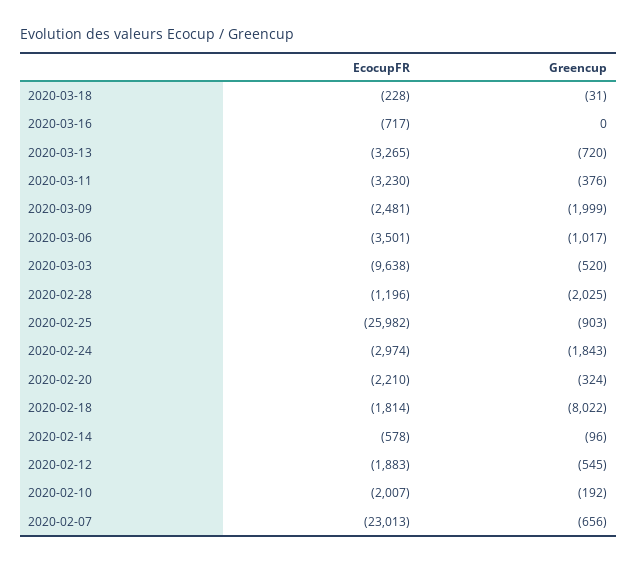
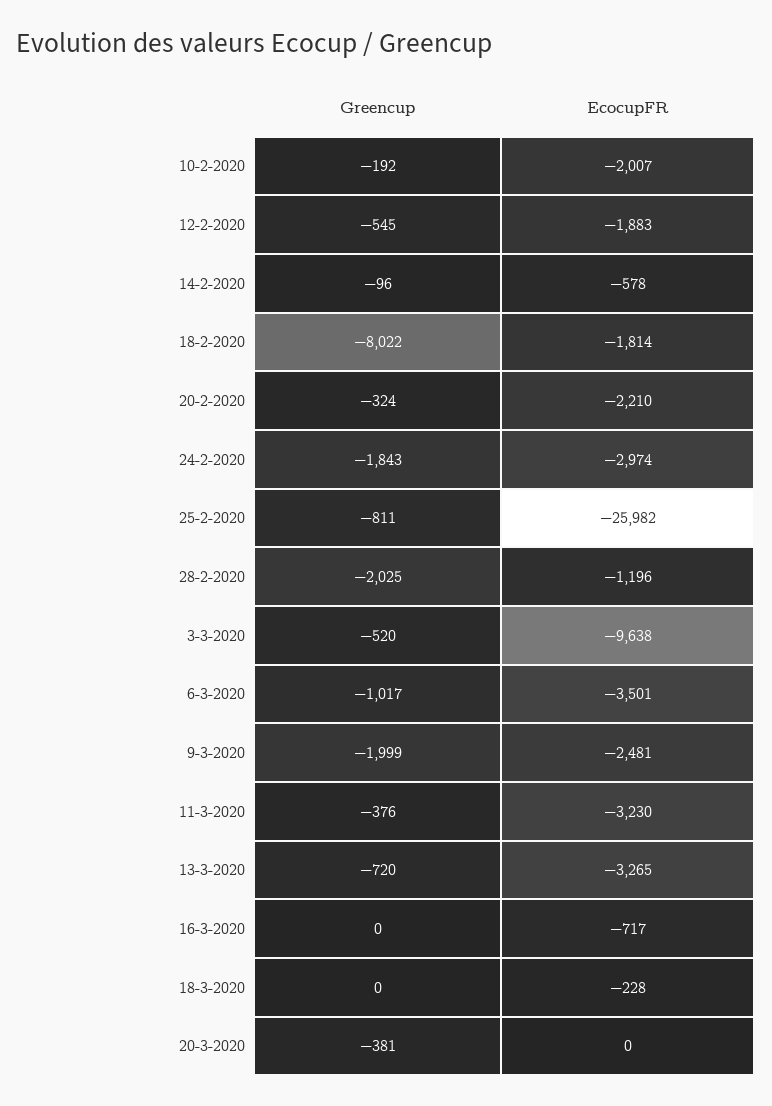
Greencup, 2020-03-18: -31 -> 0
Greencup, 2020-02-25: -903 -> -811
EcocupFR, 2020-02-07: -23013 -> none
Greencup, 2020-02-07: -656 -> none
Greencup, 20-3-2020: none -> -381
EcocupFR, 20-3-2020: none -> 0

